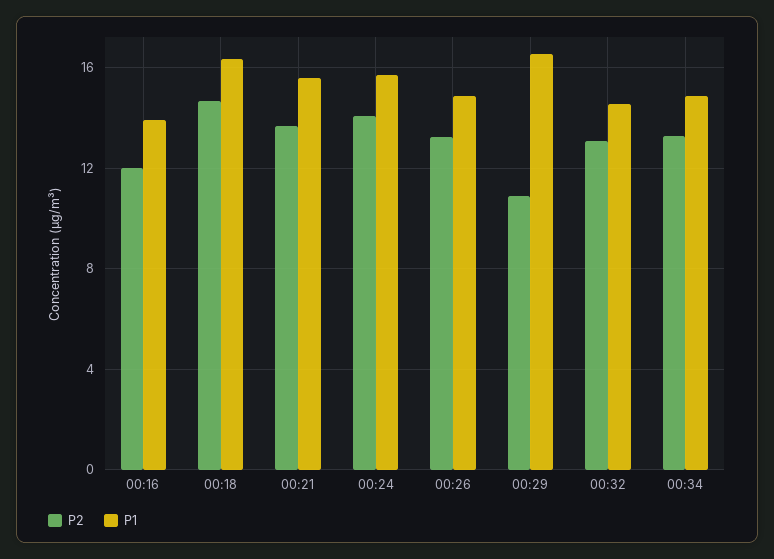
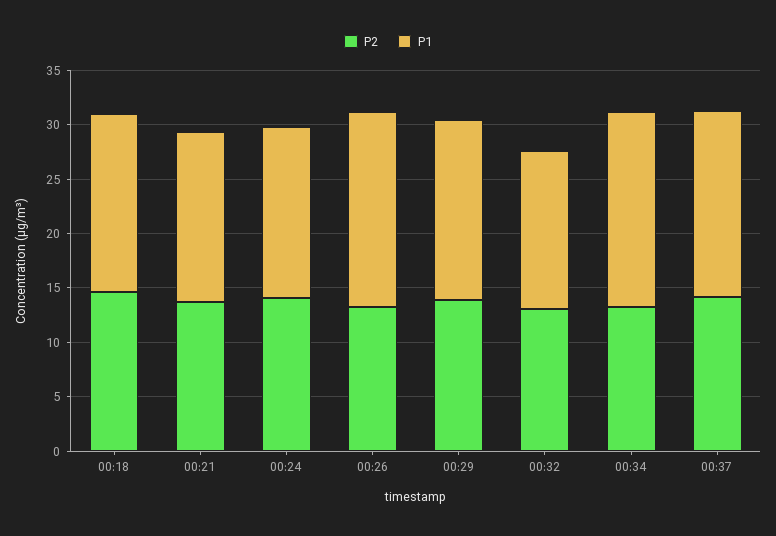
P2, 00:16: 12 -> none
P1, 00:16: 14 -> none
P1, 00:26: 15 -> 18
P2, 00:29: 11 -> 14
P1, 00:34: 15 -> 18
P2, 00:37: none -> 14
P1, 00:37: none -> 17

